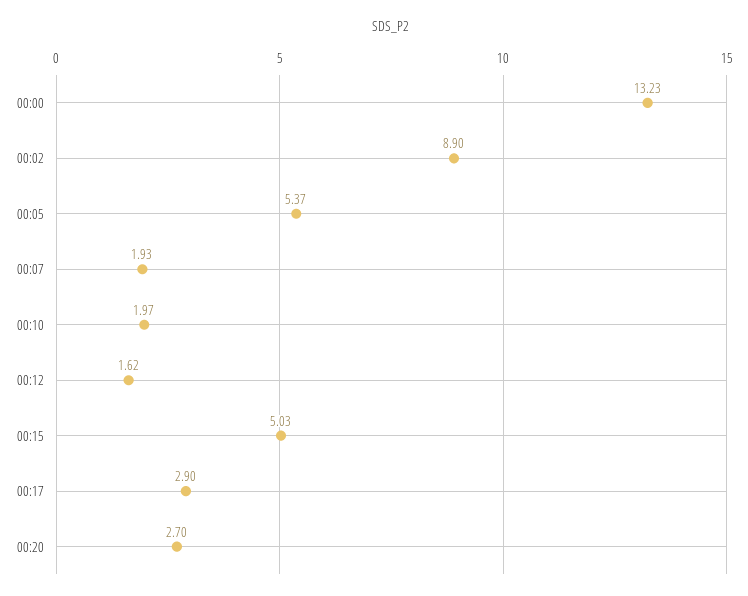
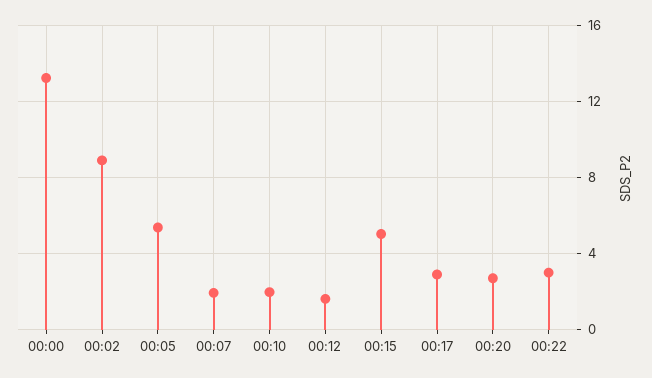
00:22: none -> 3

